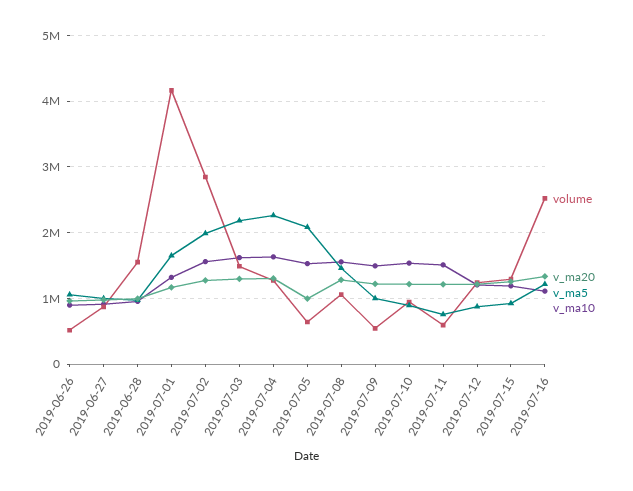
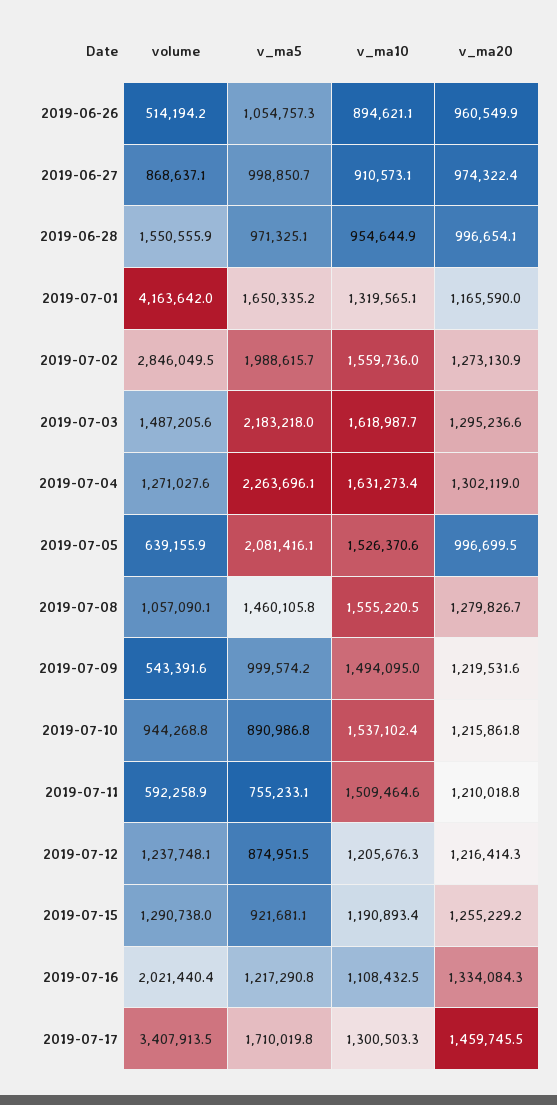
volume, 2019-07-16: 2500000 -> 2021440.4
volume, 2019-07-17: none -> 3407913.5
v_ma5, 2019-07-17: none -> 1710019.8
v_ma10, 2019-07-17: none -> 1300503.3
v_ma20, 2019-07-17: none -> 1459745.5

